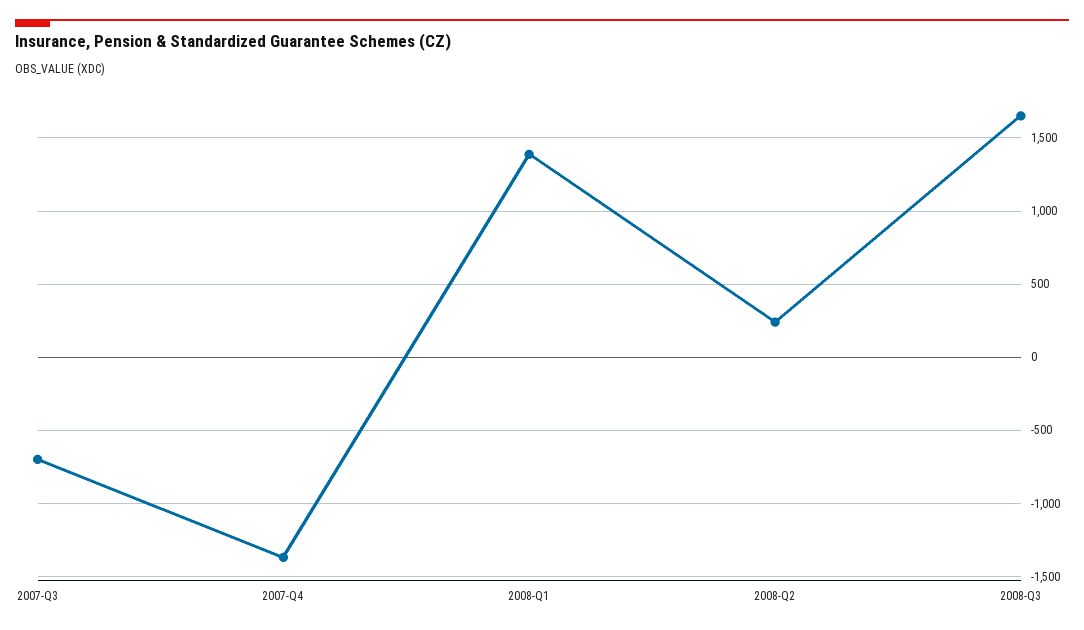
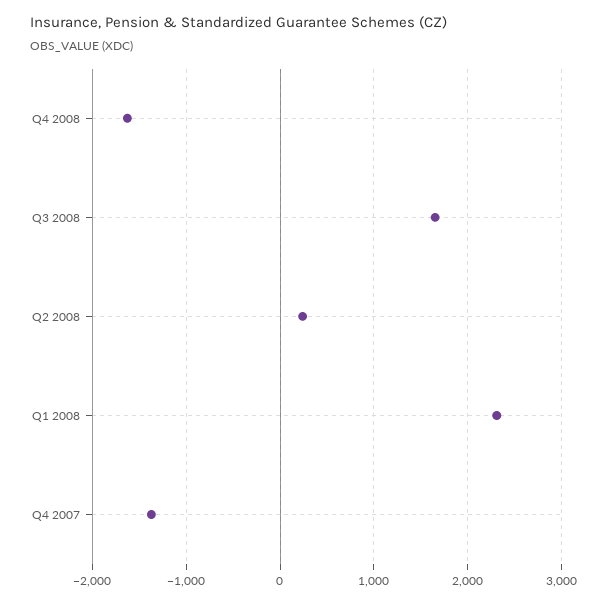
2007-Q3: -700 -> none
2008-Q1: 1400 -> 2300
Q4 2008: none -> -1600

